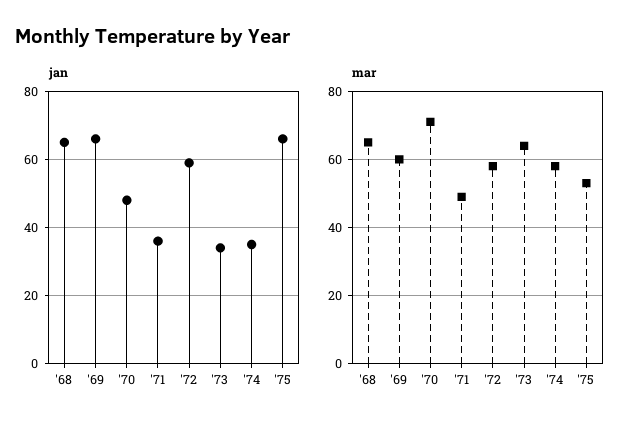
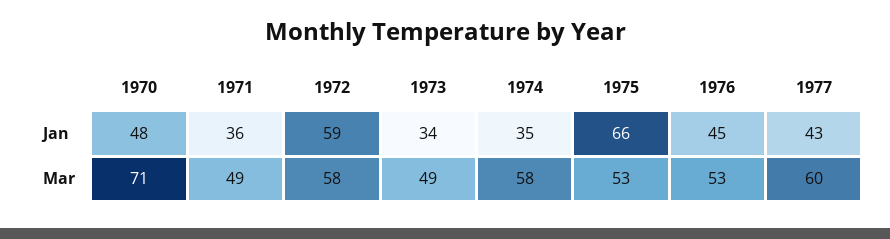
jan, '68: 65 -> none
jan, '69: 65 -> none
mar, '68: 65 -> none
mar, '69: 60 -> none
mar, '73: 65 -> 49
jan, 1976: none -> 45
jan, 1977: none -> 43
mar, 1976: none -> 53
mar, 1977: none -> 60

